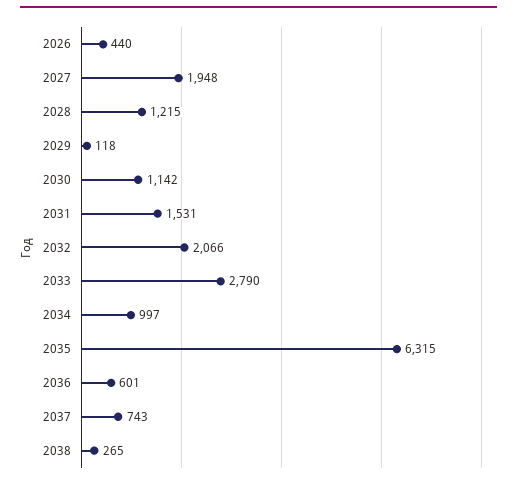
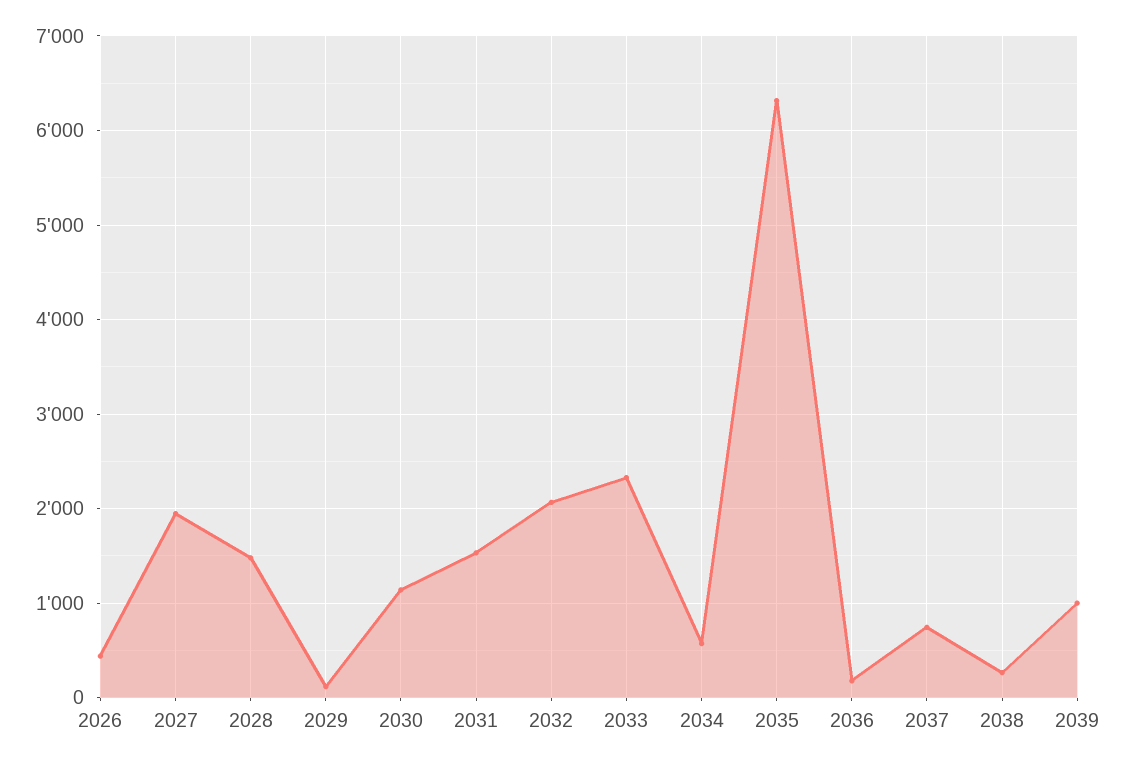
2028: 1215 -> 1500
2033: 2790 -> 2300
2034: 997 -> 600
2036: 601 -> 200
2039: none -> 1000

